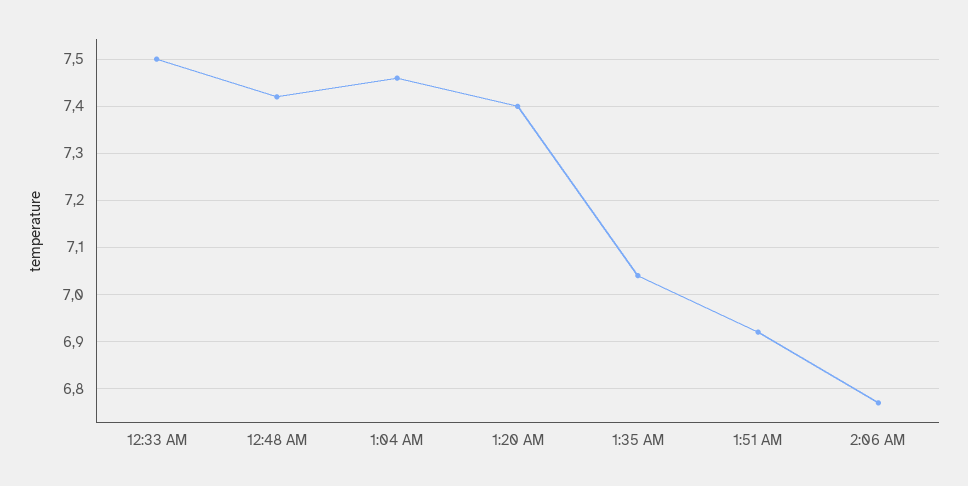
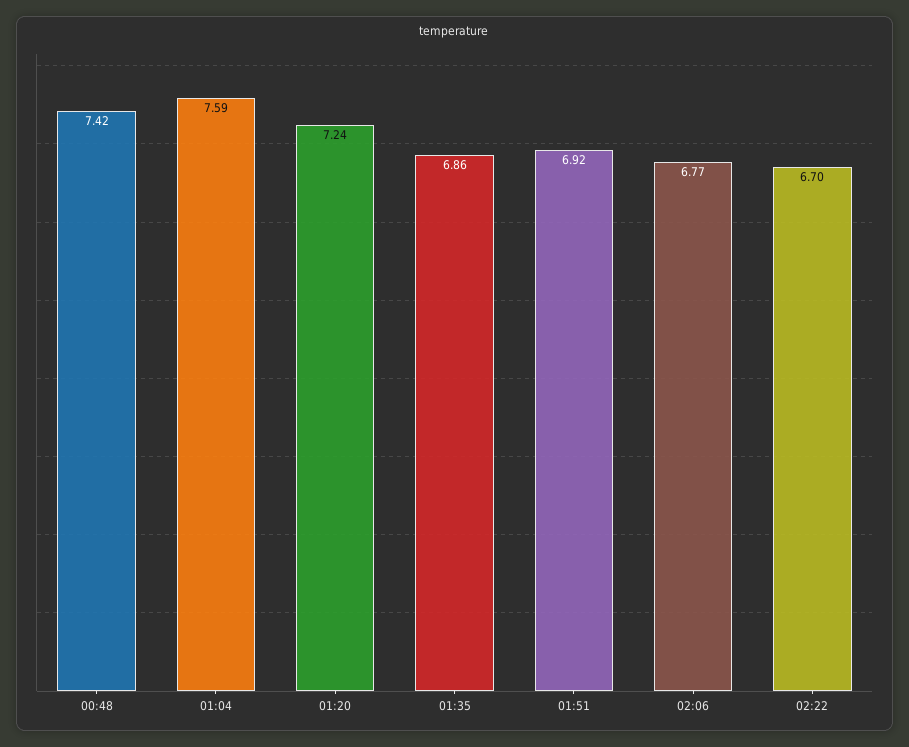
12:33 AM: 7.5 -> none
1:04 AM: 7.45 -> 7.59
1:20 AM: 7.4 -> 7.24
1:35 AM: 7.05 -> 6.86
02:22: none -> 6.7

